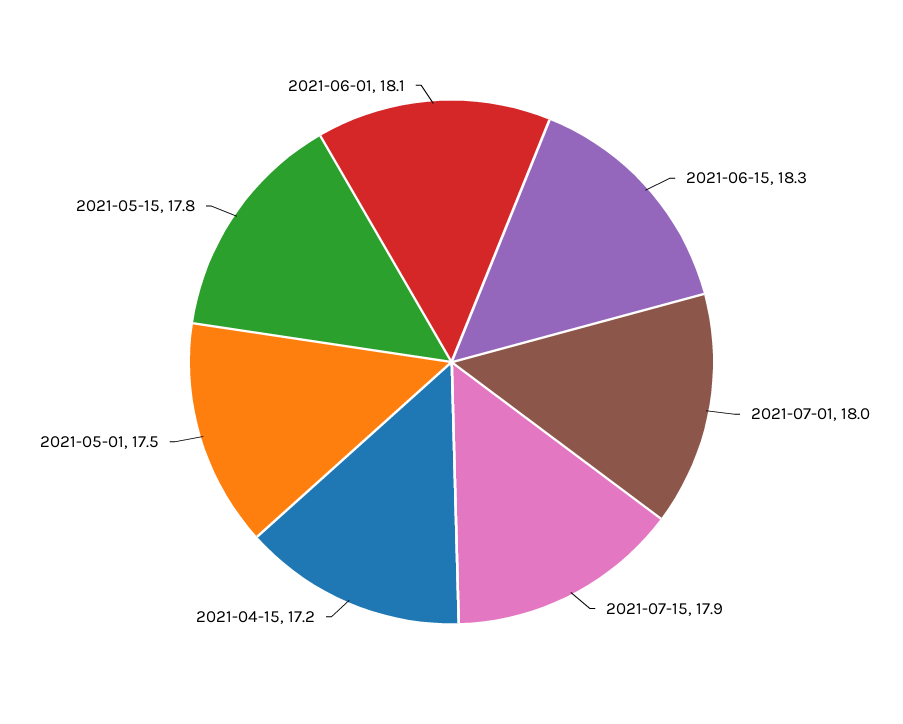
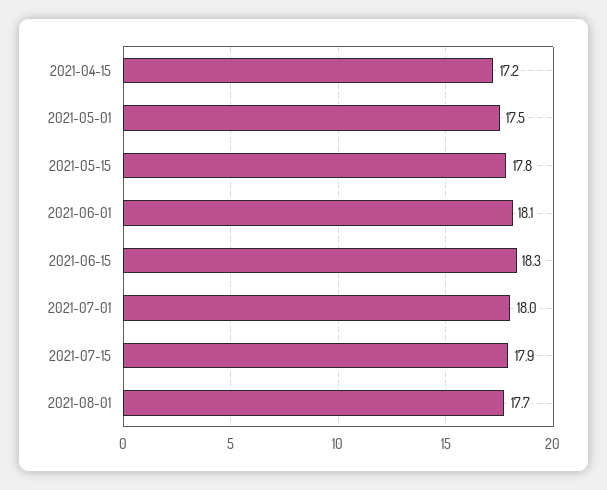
2021-08-01: none -> 17.7

